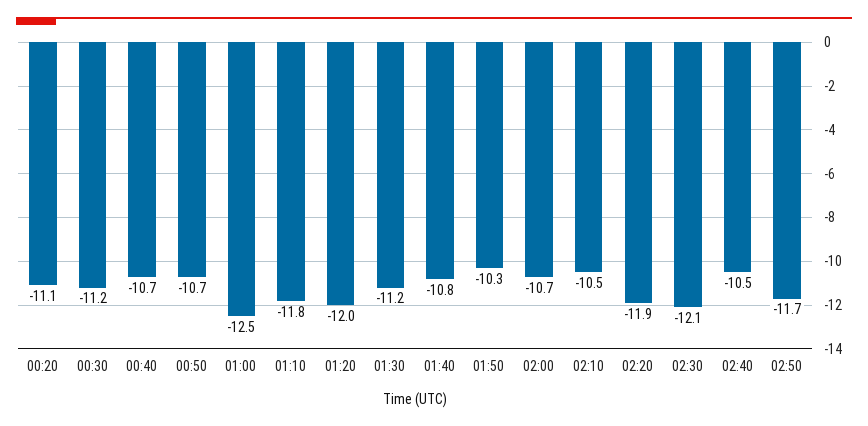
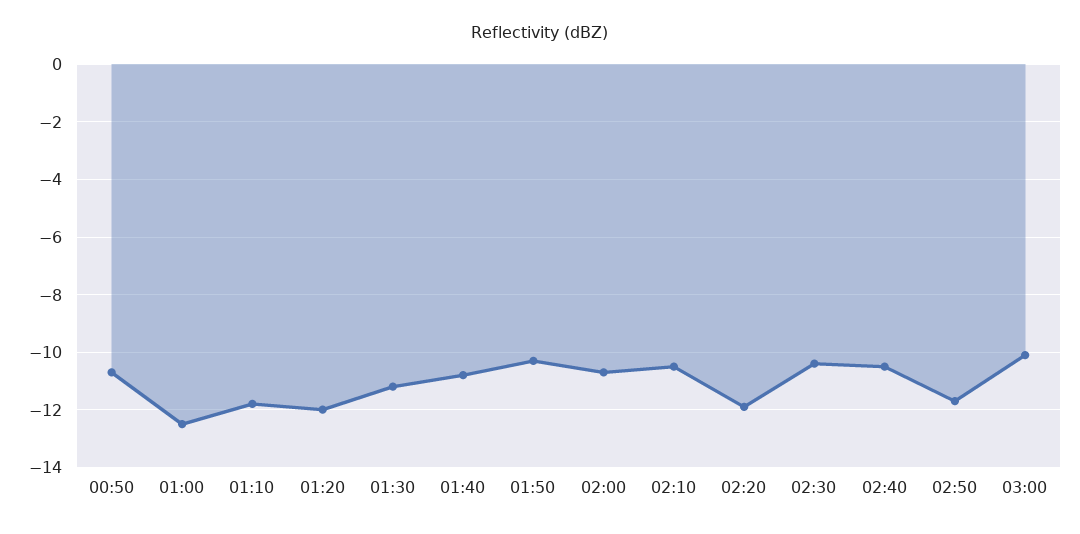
00:20: -11.1 -> none
00:30: -11.2 -> none
00:40: -10.7 -> none
02:30: -12.1 -> -10.5
03:00: none -> -10

